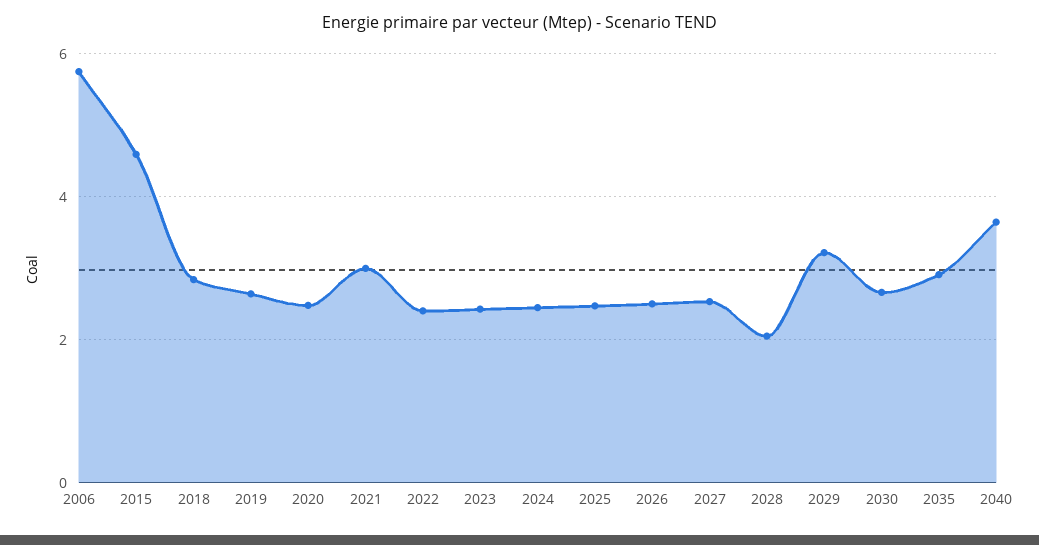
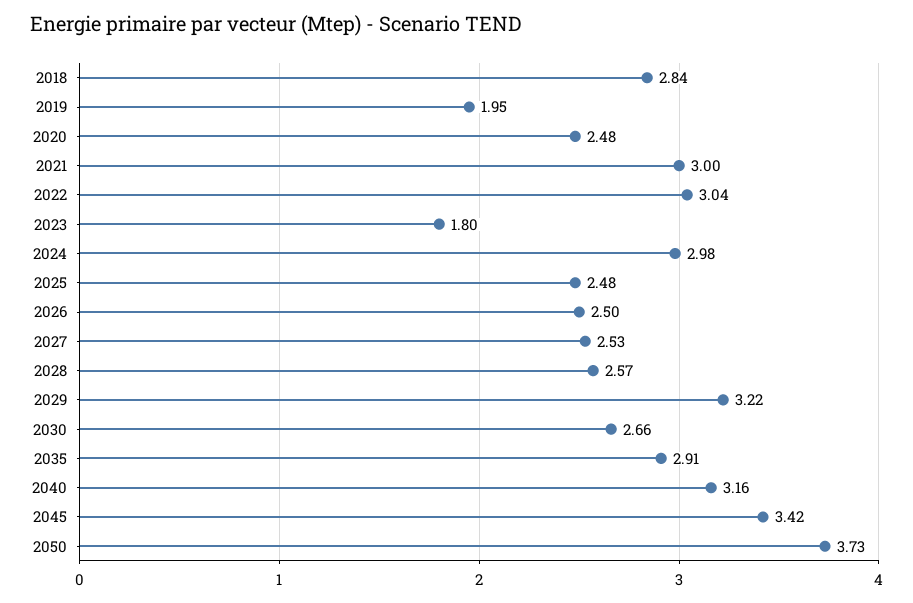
2006: 5.8 -> none
2015: 4.6 -> none
2019: 2.6 -> 1.95
2022: 2.4 -> 3.04
2023: 2.4 -> 1.8
2024: 2.4 -> 2.98
2028: 2 -> 2.57
2040: 3.6 -> 3.16
2045: none -> 3.42
2050: none -> 3.73

